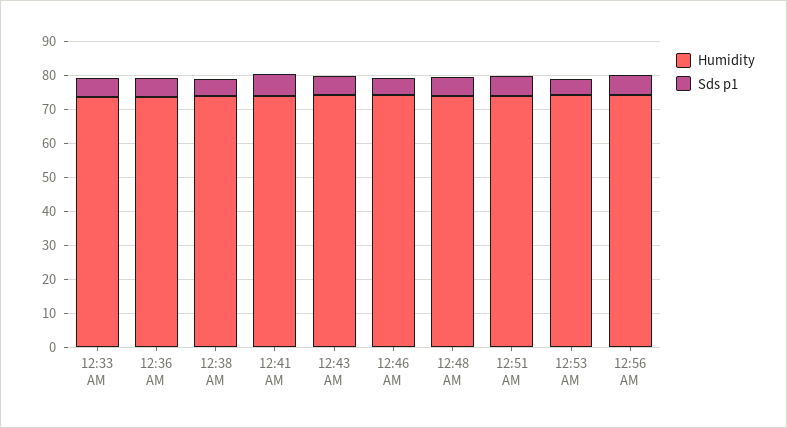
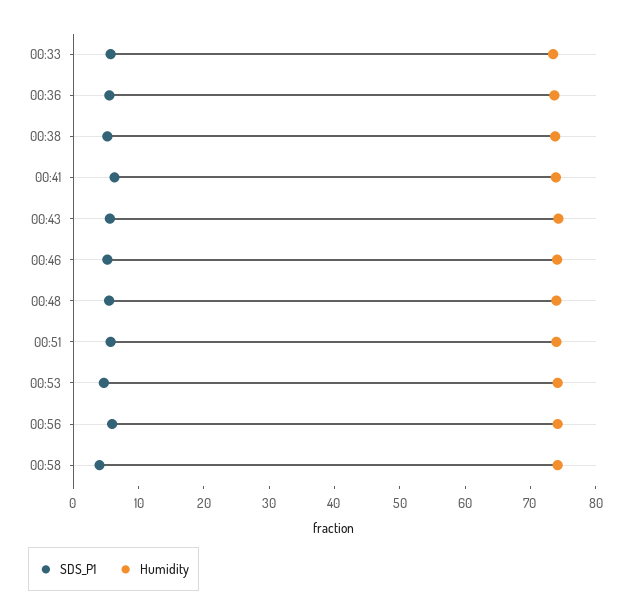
Sds p1, 00:58: none -> 4
Humidity, 00:58: none -> 74

